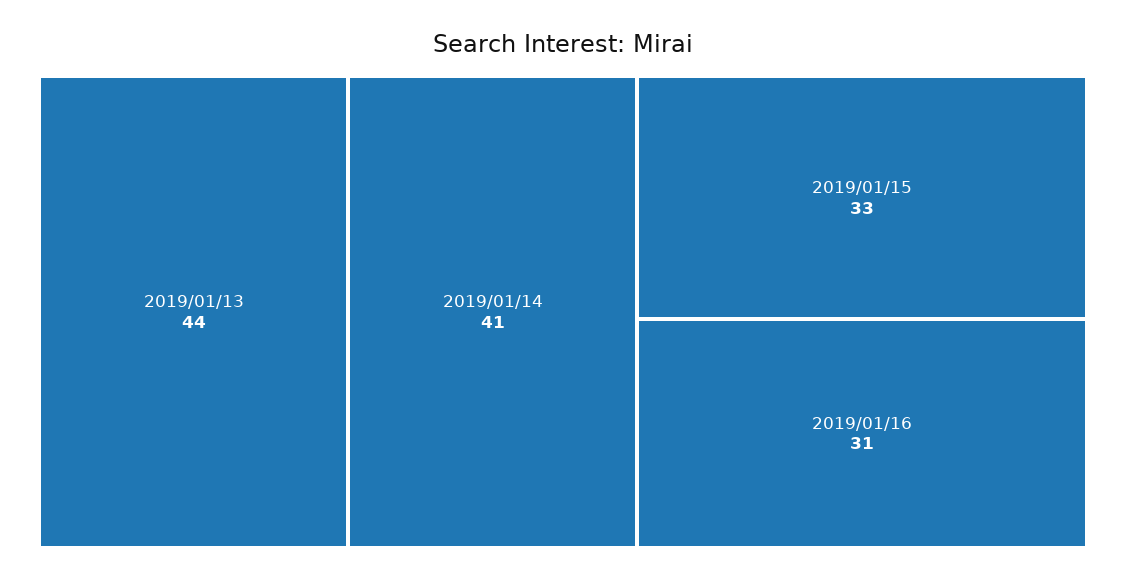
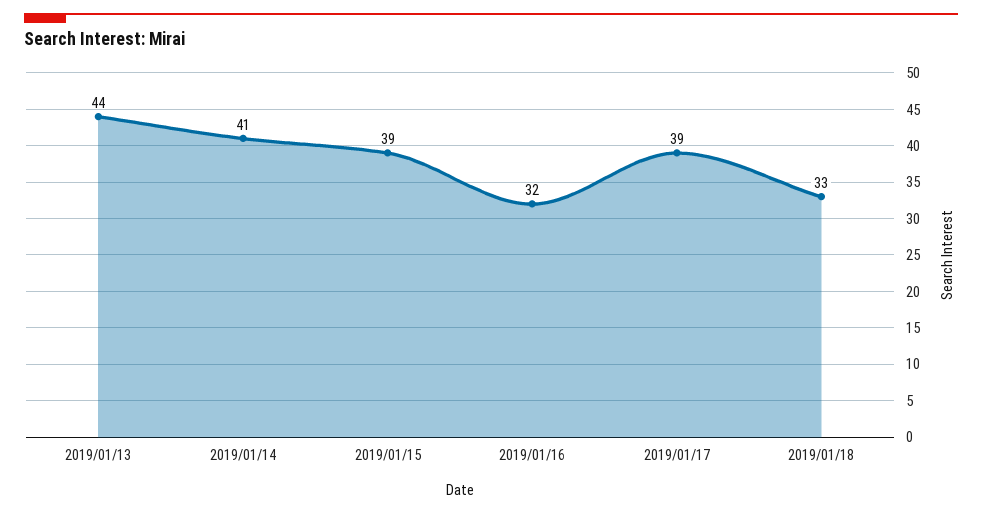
2019/01/15: 33 -> 39
2019/01/16: 31 -> 32
2019/01/17: none -> 39
2019/01/18: none -> 33

